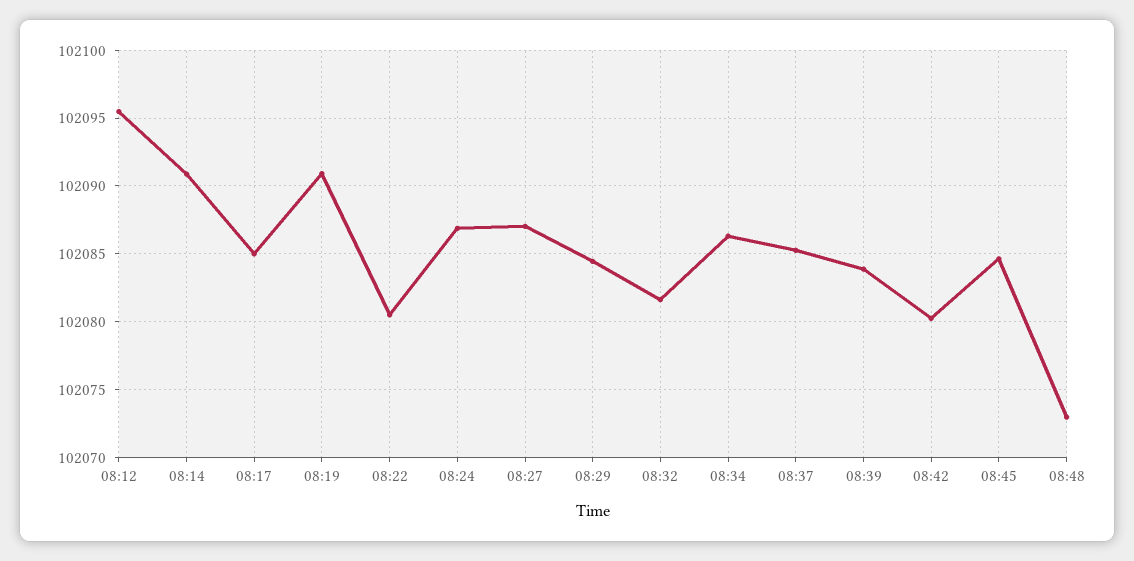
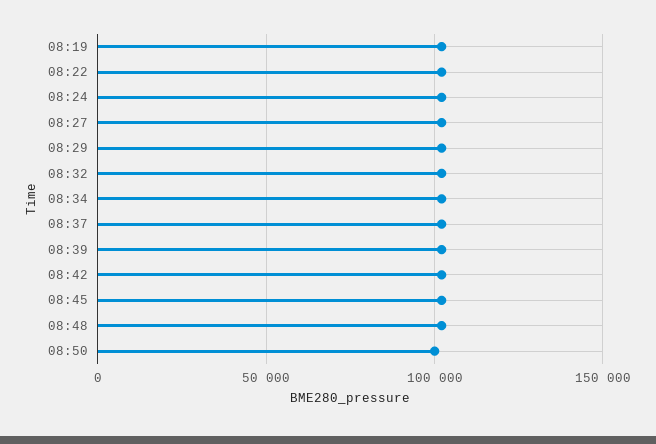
08:12: 102095.5 -> none
08:14: 102091 -> none
08:17: 102085 -> none
08:50: none -> 100000

